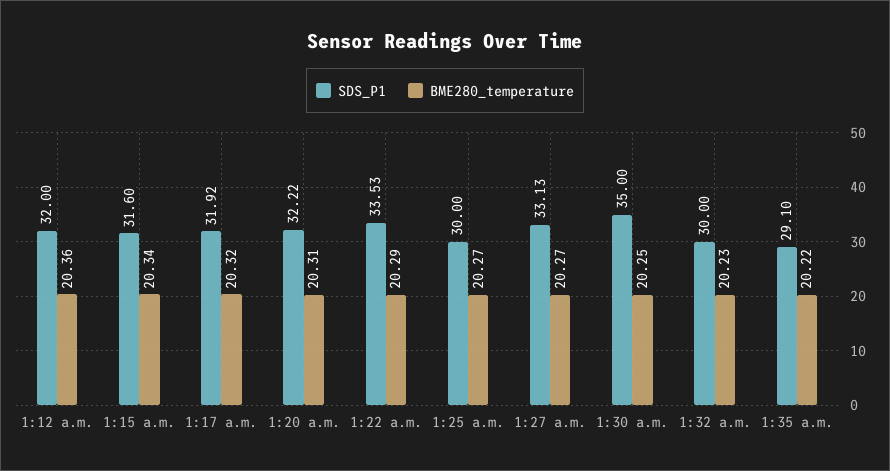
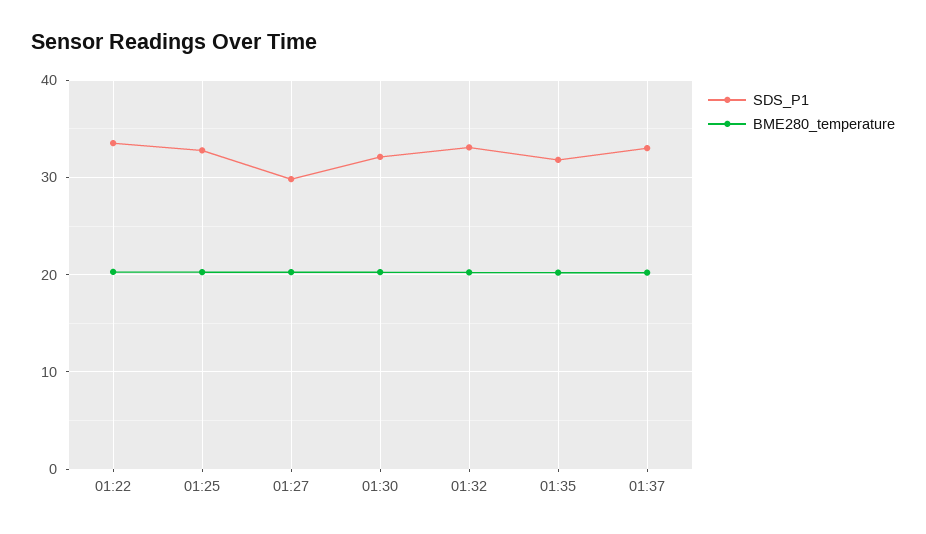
SDS_P1, 1:12 a.m.: 32 -> none
BME280_temperature, 1:12 a.m.: 20.36 -> none
SDS_P1, 1:15 a.m.: 31.6 -> none
BME280_temperature, 1:15 a.m.: 20.34 -> none
SDS_P1, 1:17 a.m.: 31.92 -> none
BME280_temperature, 1:17 a.m.: 20.32 -> none
SDS_P1, 1:20 a.m.: 32.22 -> none
BME280_temperature, 1:20 a.m.: 20.31 -> none
SDS_P1, 1:25 a.m.: 30 -> 33
SDS_P1, 1:27 a.m.: 33.13 -> 30
SDS_P1, 1:30 a.m.: 35 -> 32
SDS_P1, 1:32 a.m.: 30 -> 33
SDS_P1, 1:35 a.m.: 29.1 -> 32
SDS_P1, 01:37: none -> 33
BME280_temperature, 01:37: none -> 20

